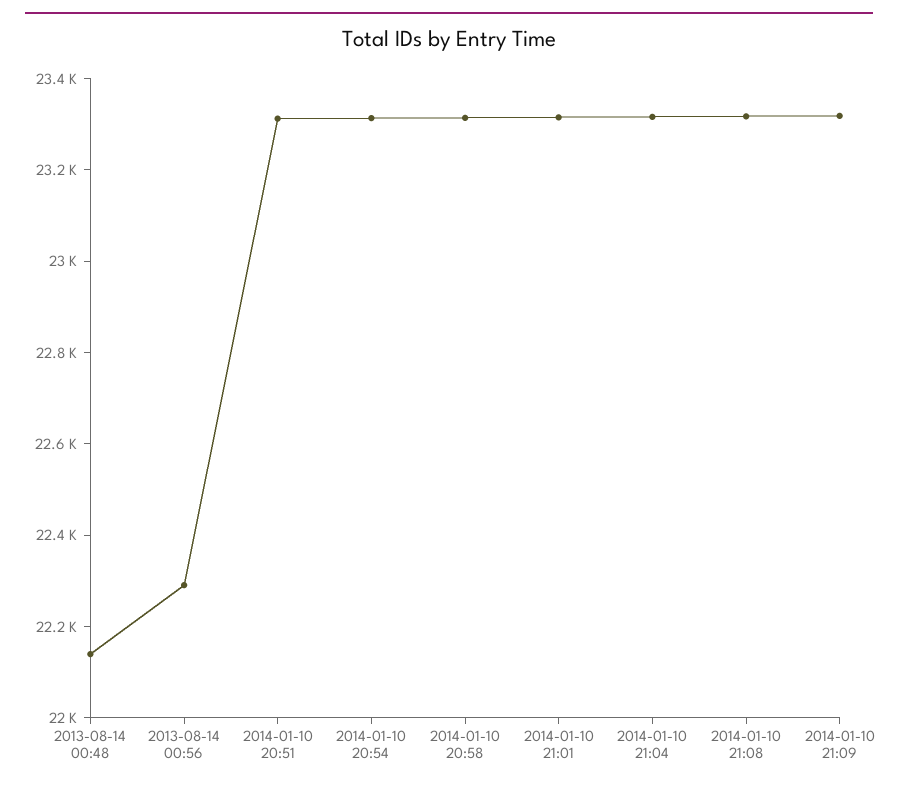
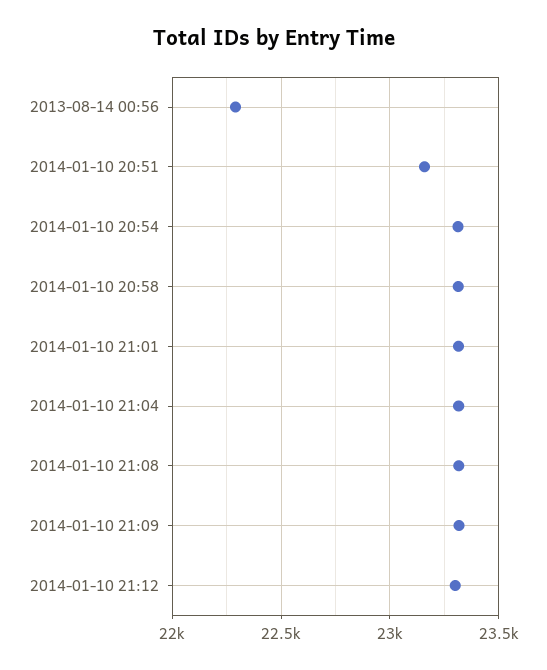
2013-08-14 00:48: 22150 -> none
2014-01-10 20:51: 23300 -> 23150
2014-01-10 21:12: none -> 23300

